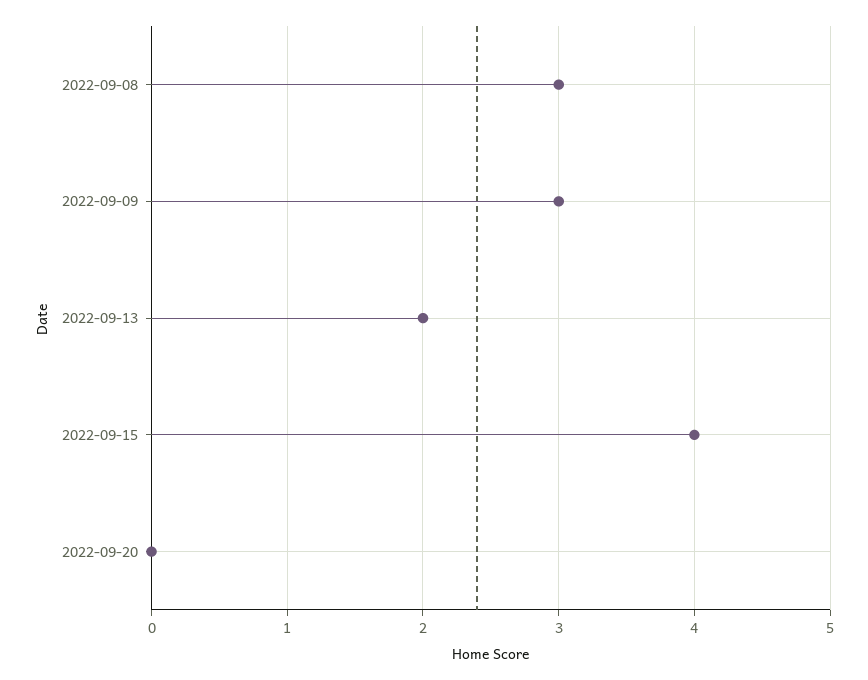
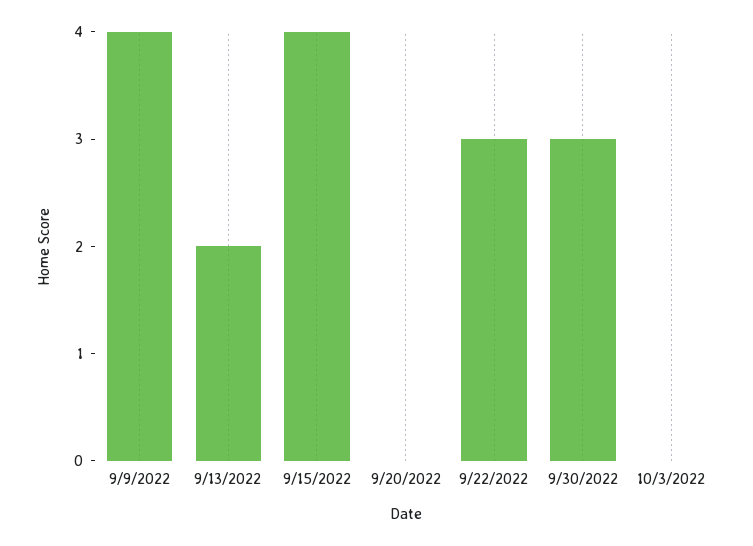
2022-09-08: 3 -> none
2022-09-09: 3 -> 4
9/22/2022: none -> 3
9/30/2022: none -> 3
10/3/2022: none -> 0

